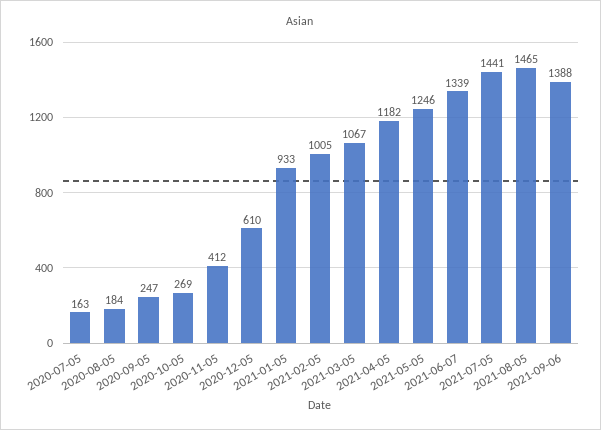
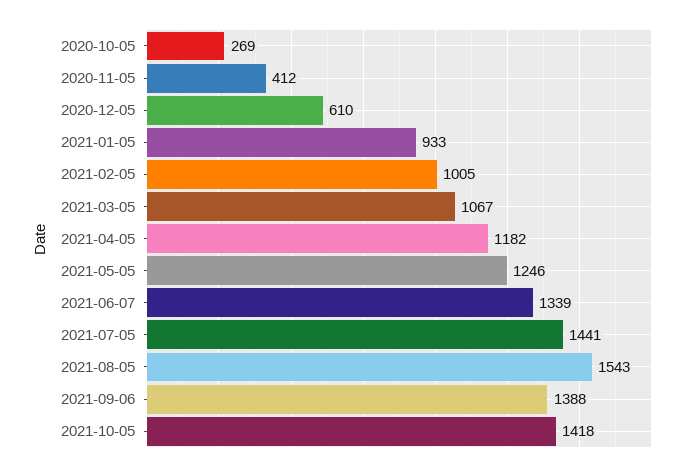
2020-07-05: 163 -> none
2020-08-05: 184 -> none
2020-09-05: 247 -> none
2021-08-05: 1465 -> 1543
2021-10-05: none -> 1418

